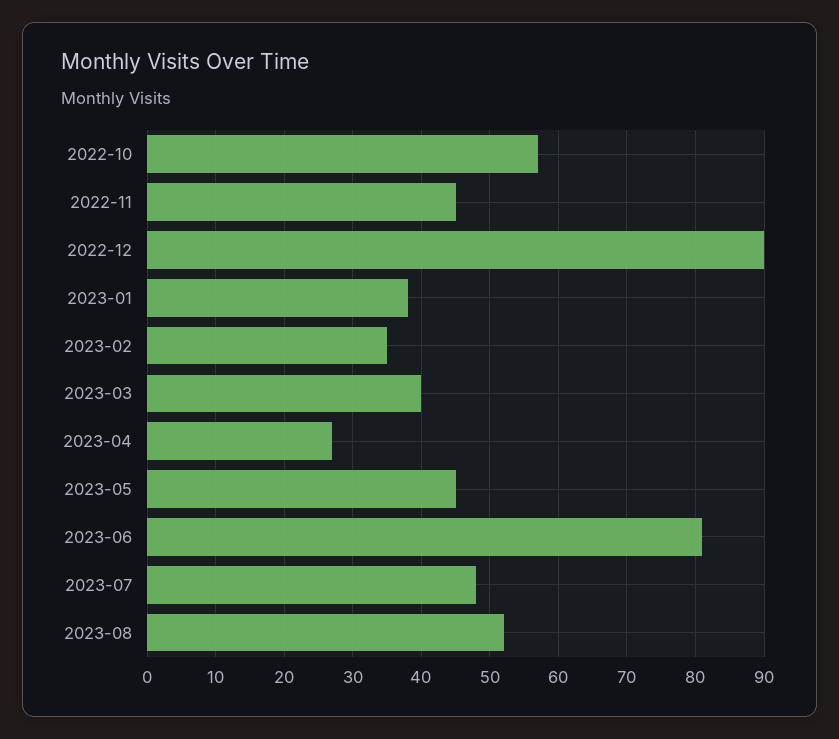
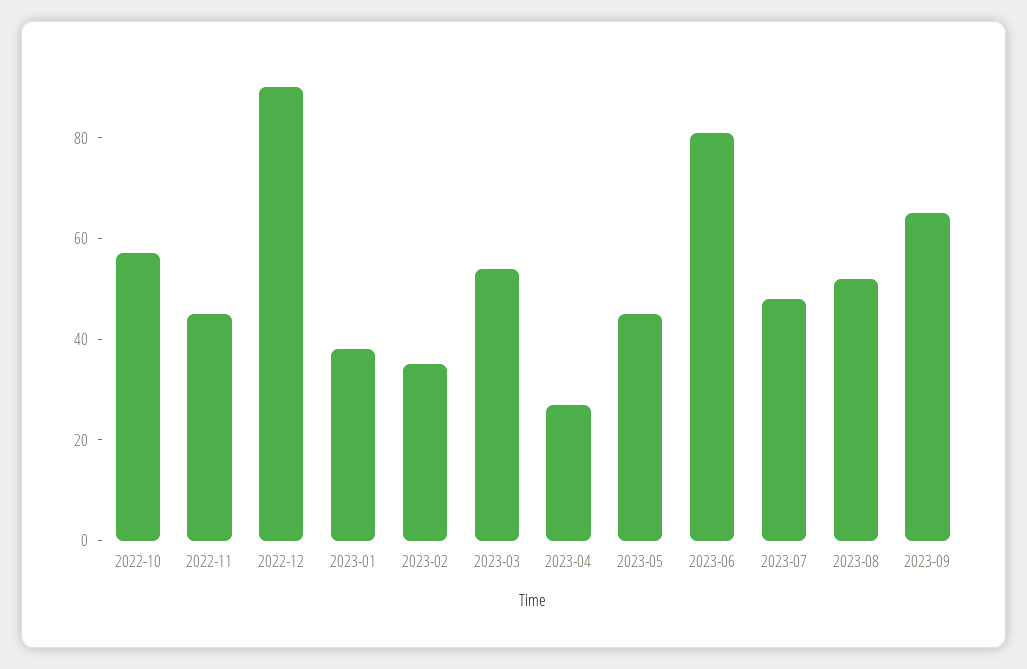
2023-03: 40 -> 55
2023-09: none -> 65

